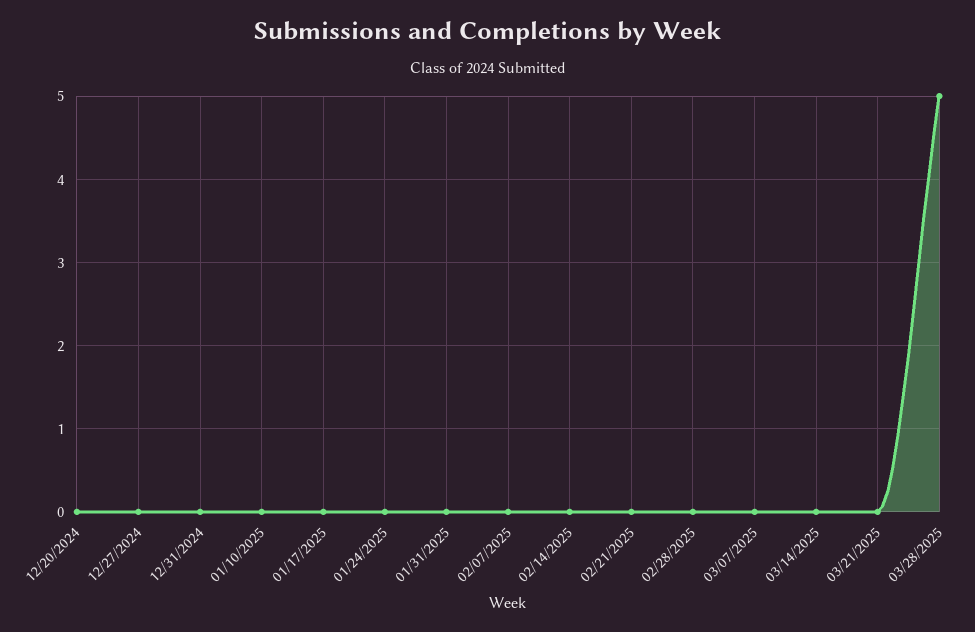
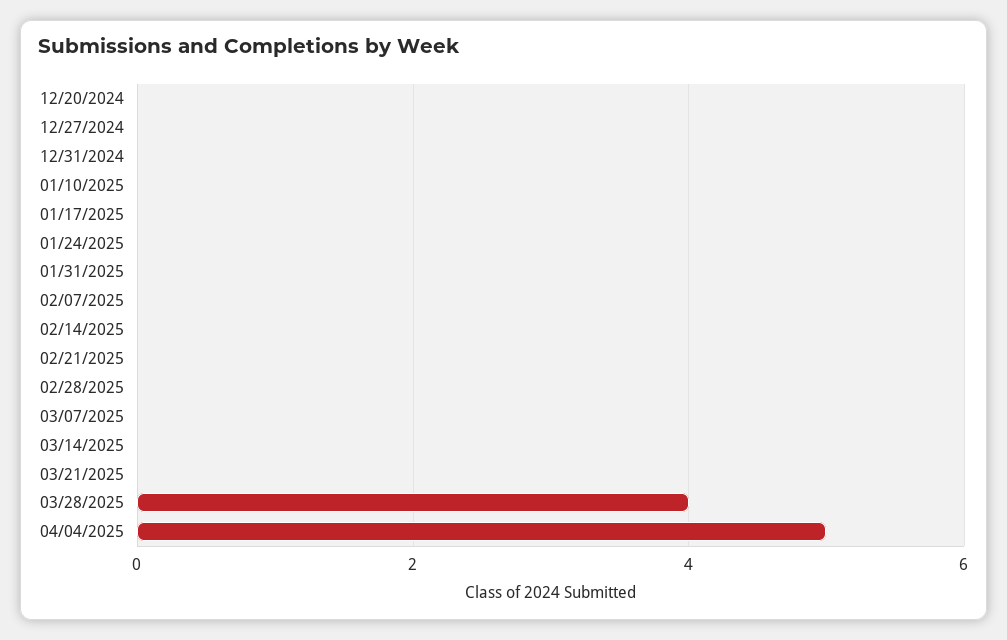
03/28/2025: 5 -> 4
04/04/2025: none -> 5

